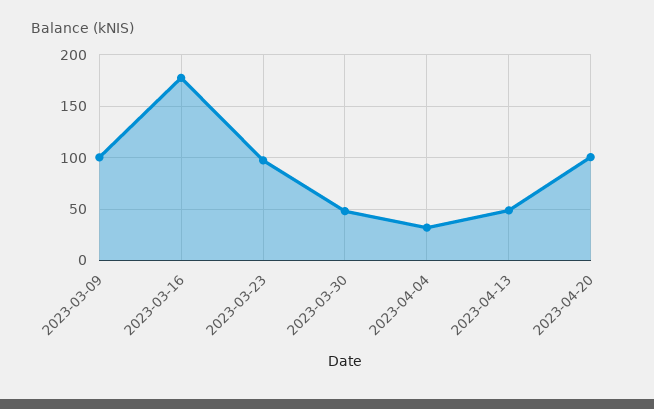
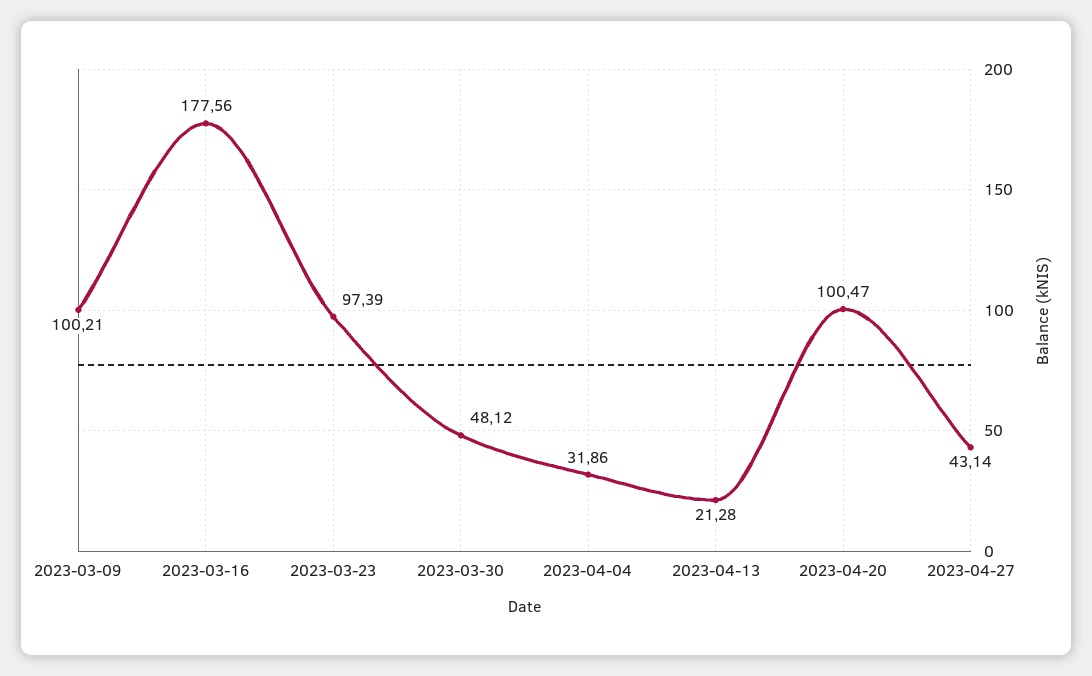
2023-04-13: 50 -> 21.28
2023-04-27: none -> 43.14

